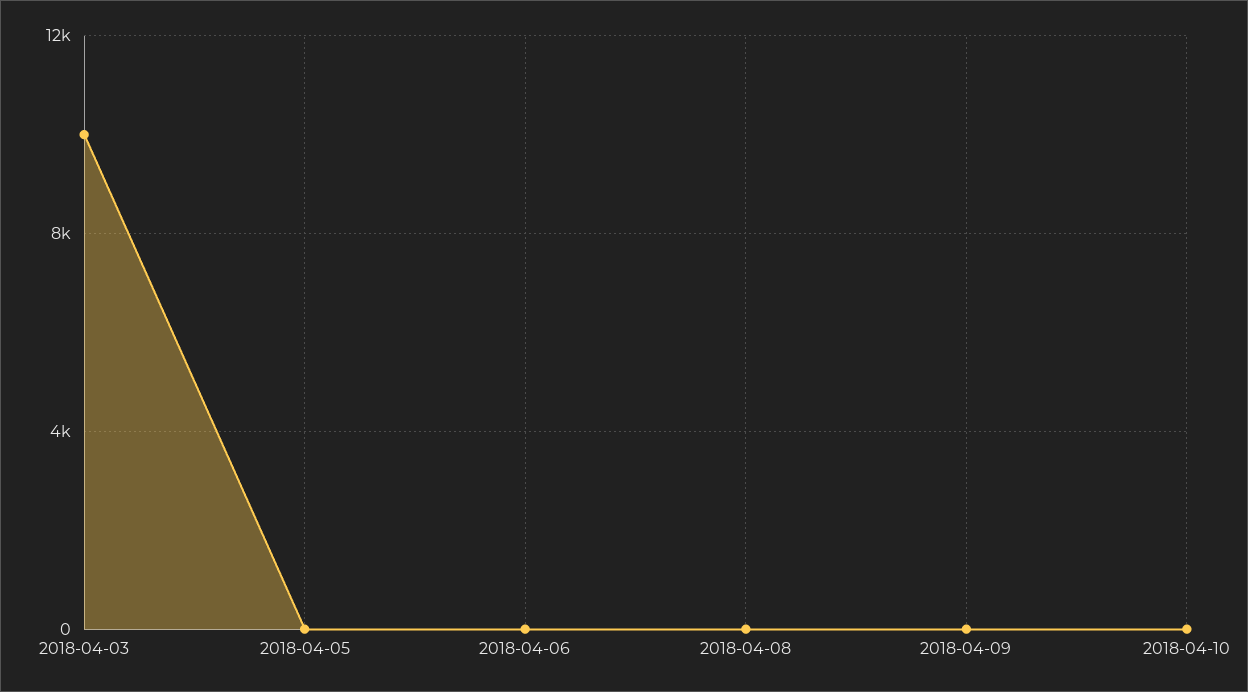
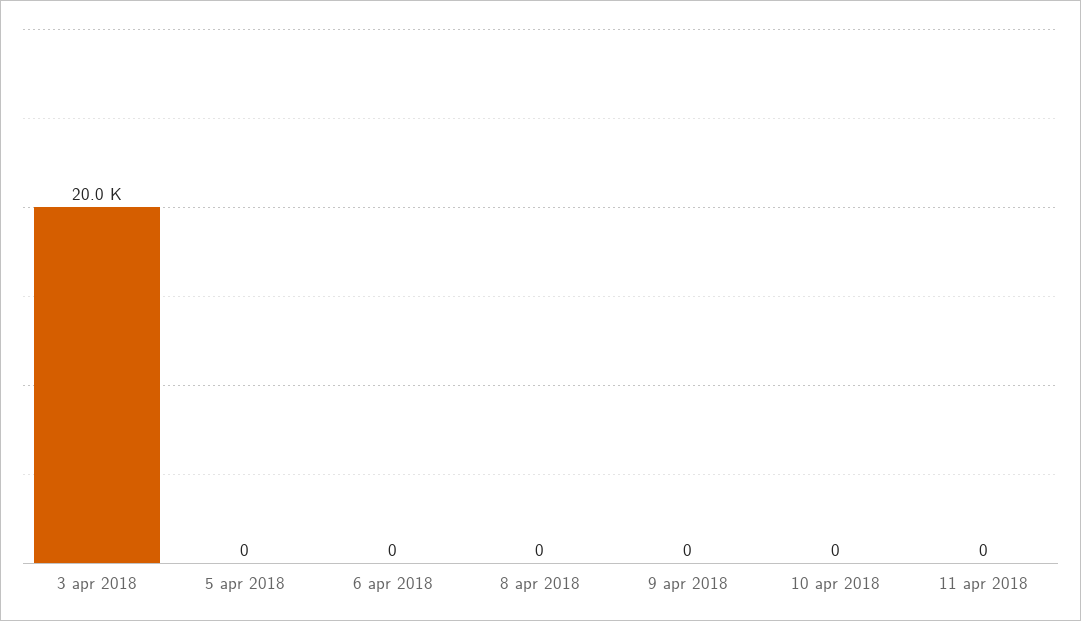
2018-04-03: 10000 -> 20000
11 apr 2018: none -> 0

